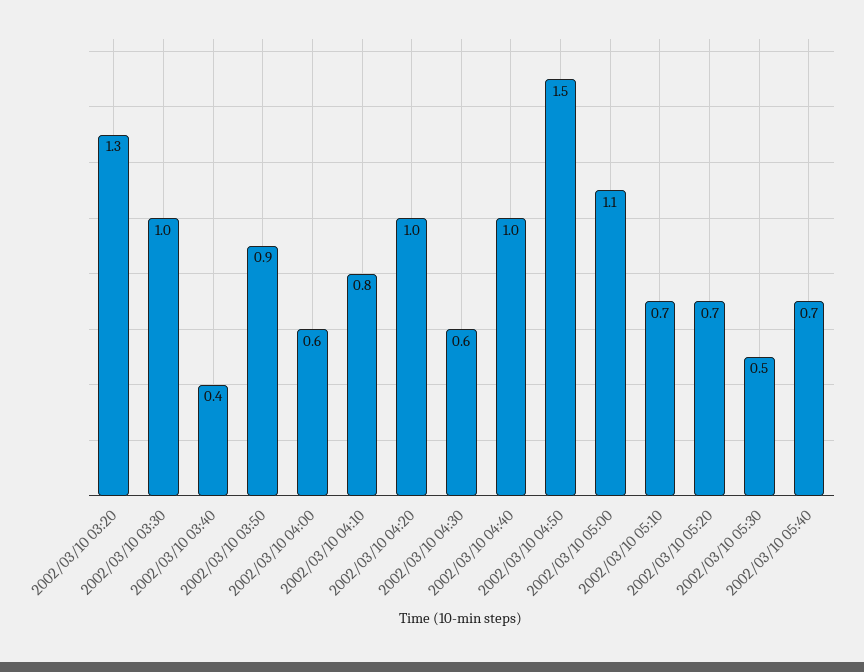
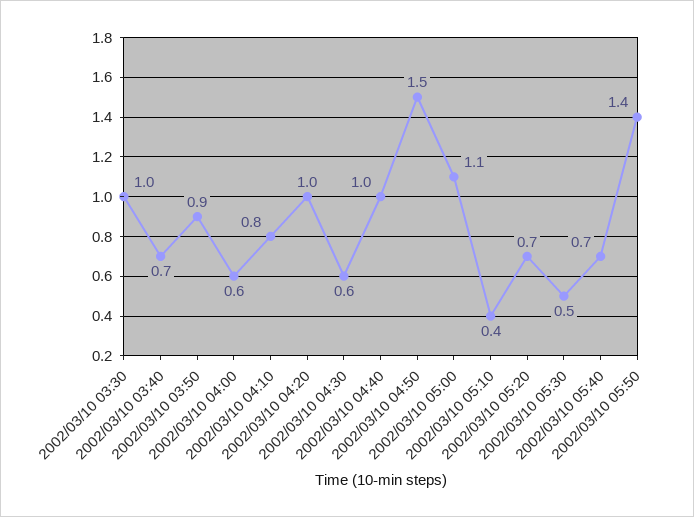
2002/03/10 03:20: 1.3 -> none
2002/03/10 03:40: 0.4 -> 0.7
2002/03/10 05:10: 0.7 -> 0.4
2002/03/10 05:50: none -> 1.4

